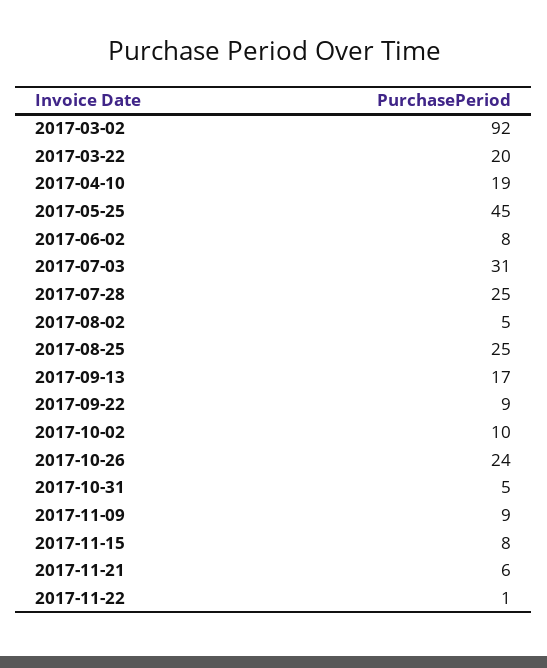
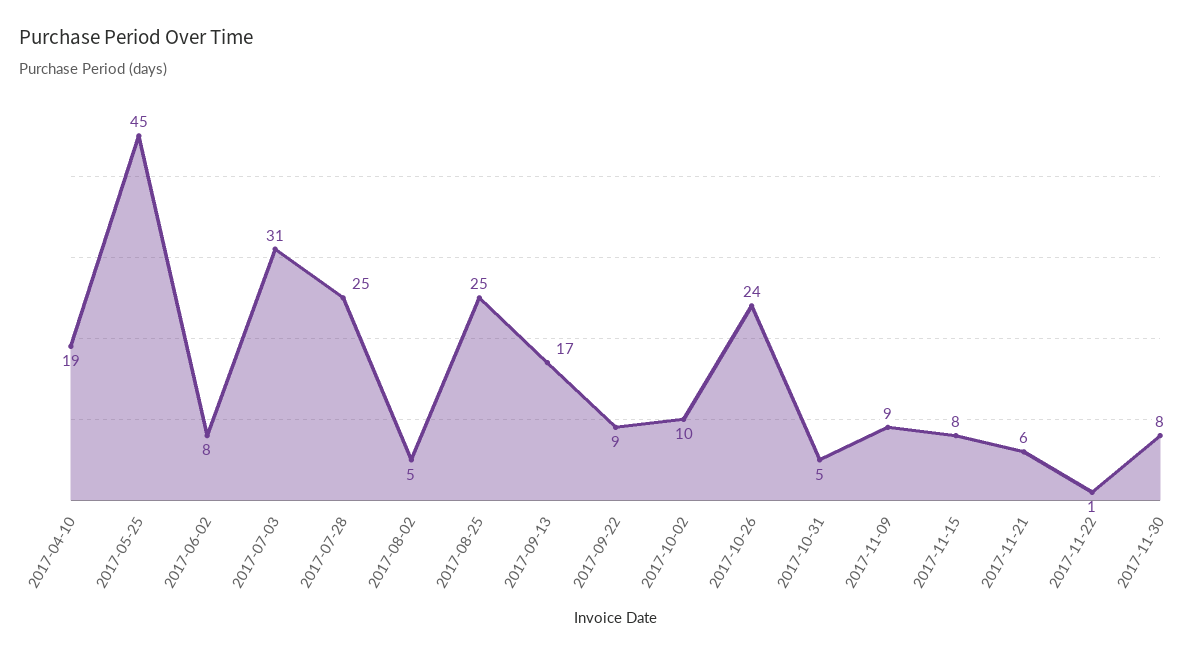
2017-03-02: 92 -> none
2017-03-22: 20 -> none
2017-11-30: none -> 8

